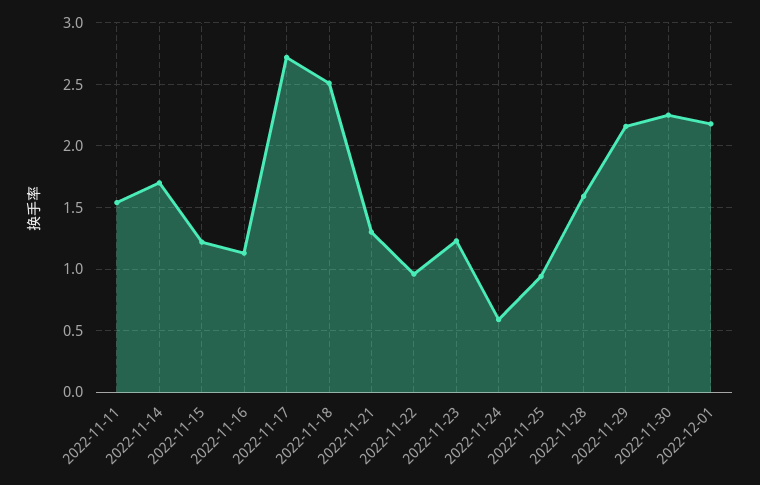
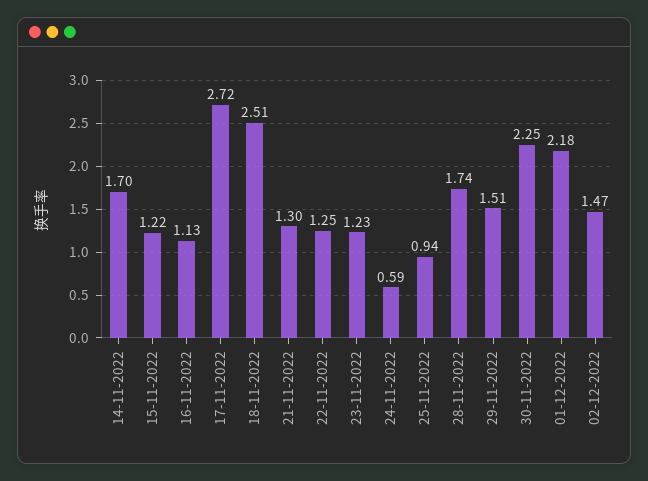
2022-11-11: 1.55 -> none
2022-11-22: 0.95 -> 1.25
2022-11-28: 1.6 -> 1.74
2022-11-29: 2.15 -> 1.51
02-12-2022: none -> 1.47

